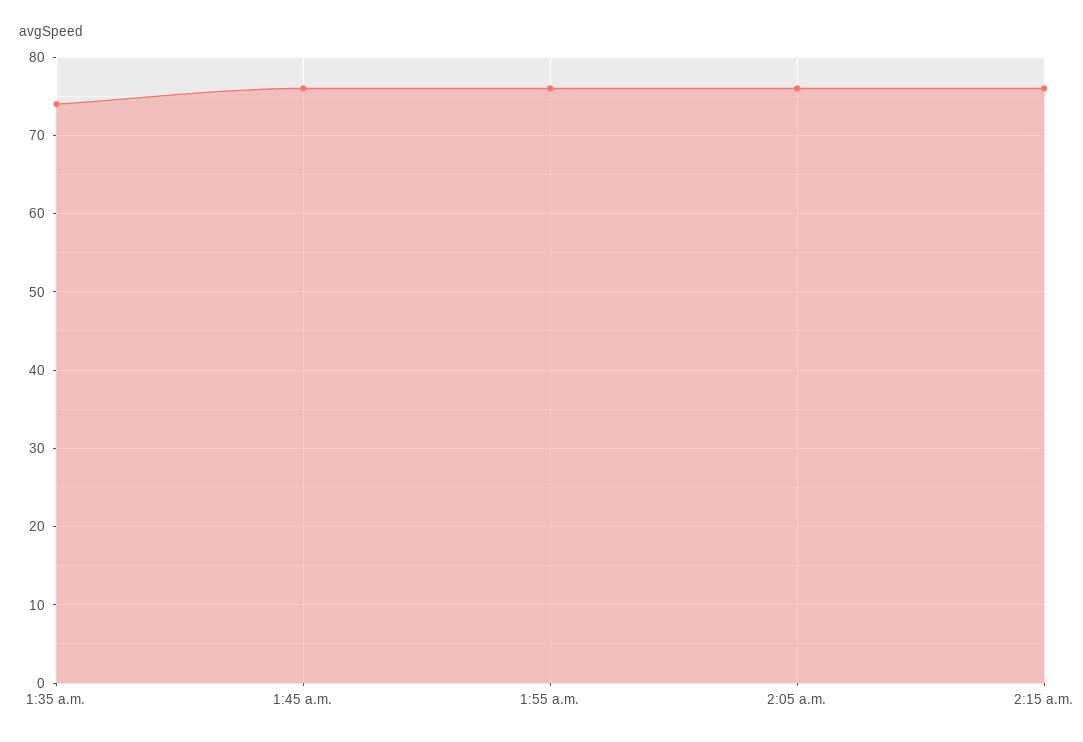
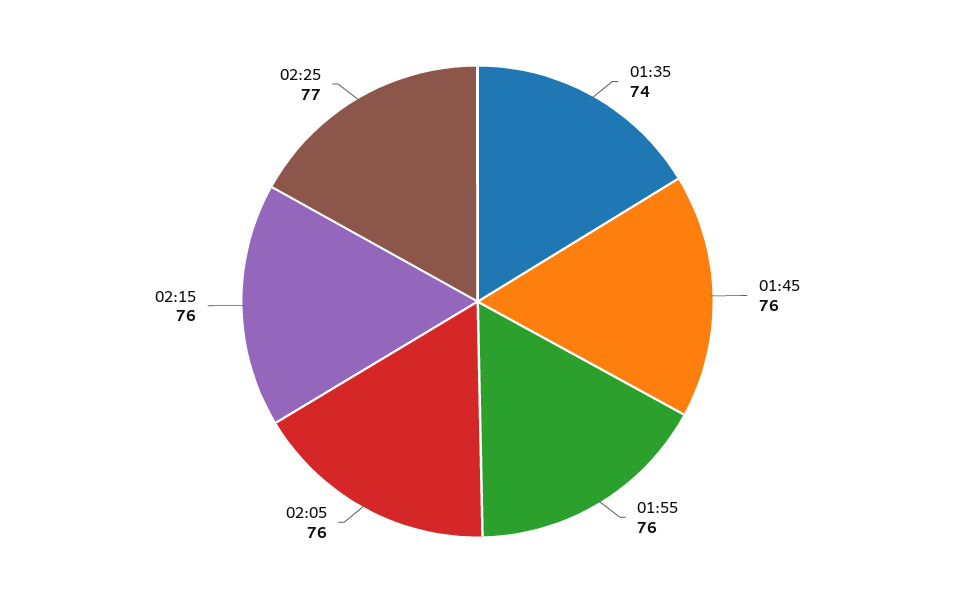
02:25: none -> 77

